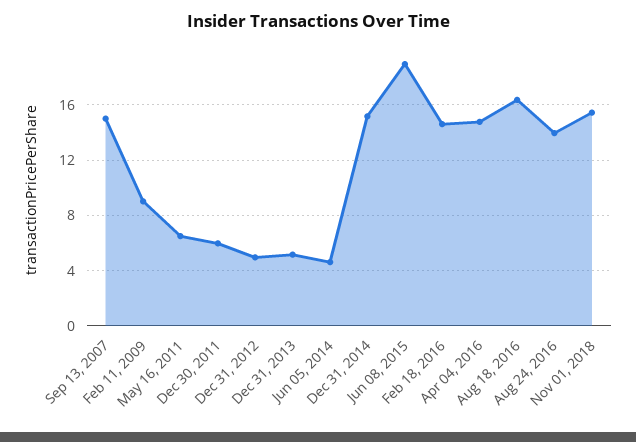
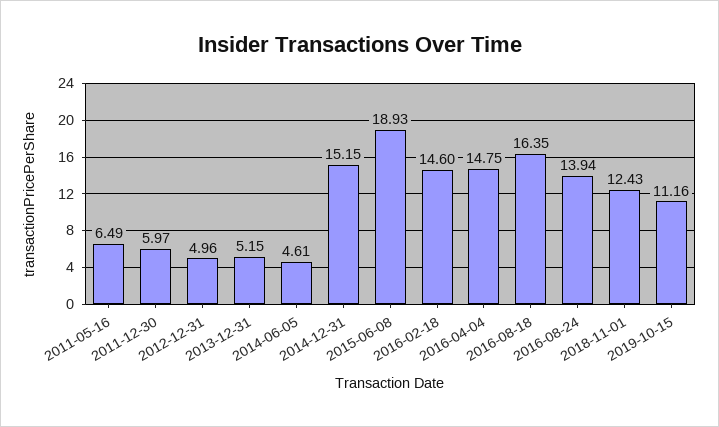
Sep 13, 2007: 15 -> none
Feb 11, 2009: 9 -> none
Nov 01, 2018: 15.5 -> 12.43
2019-10-15: none -> 11.16

